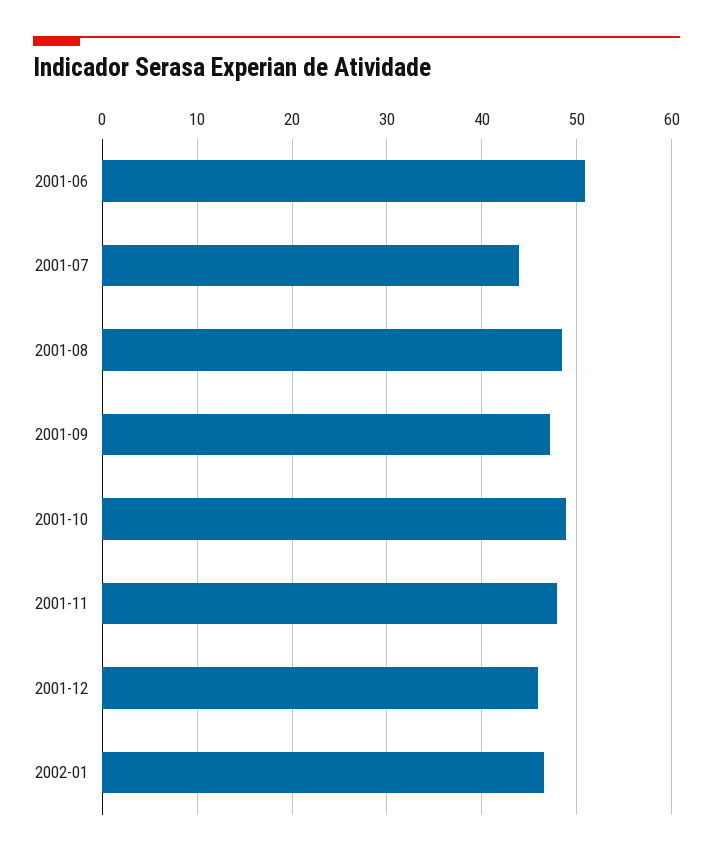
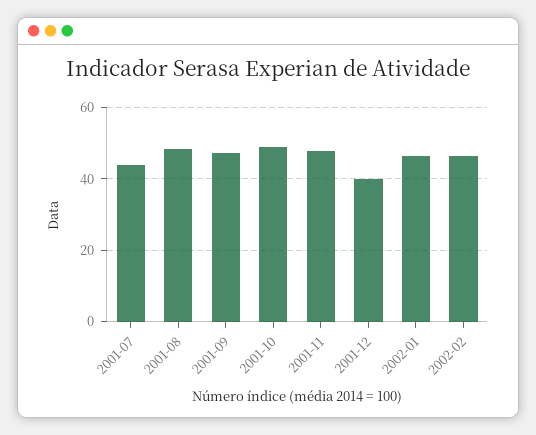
2001-06: 51 -> none
2001-12: 46 -> 40
2002-02: none -> 46

